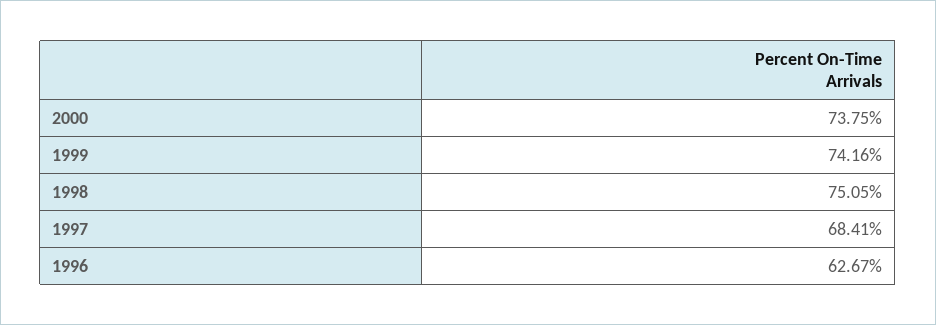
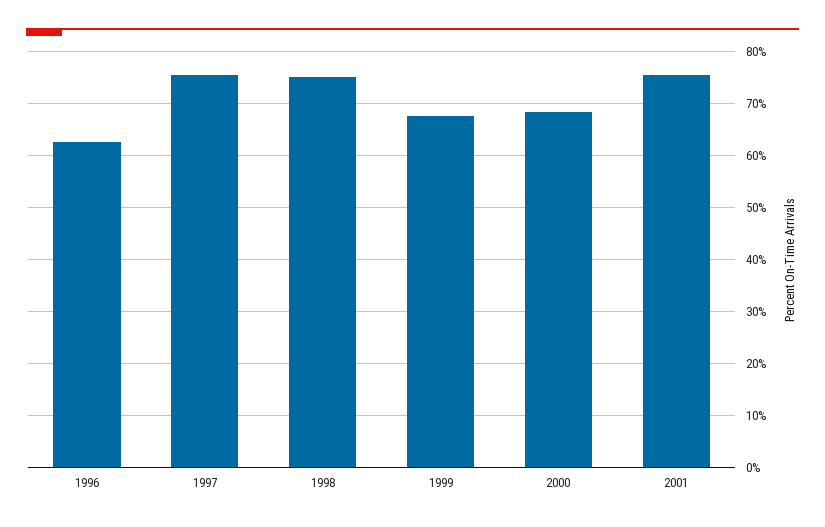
2000: 73.75 -> 68
1999: 74.16 -> 68
1997: 68.41 -> 76
2001: none -> 76

